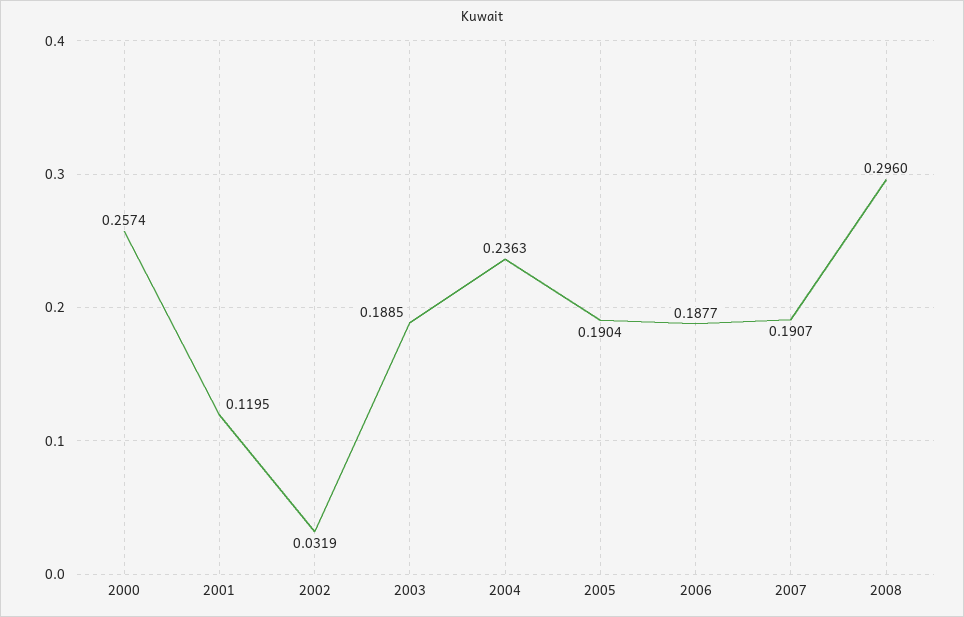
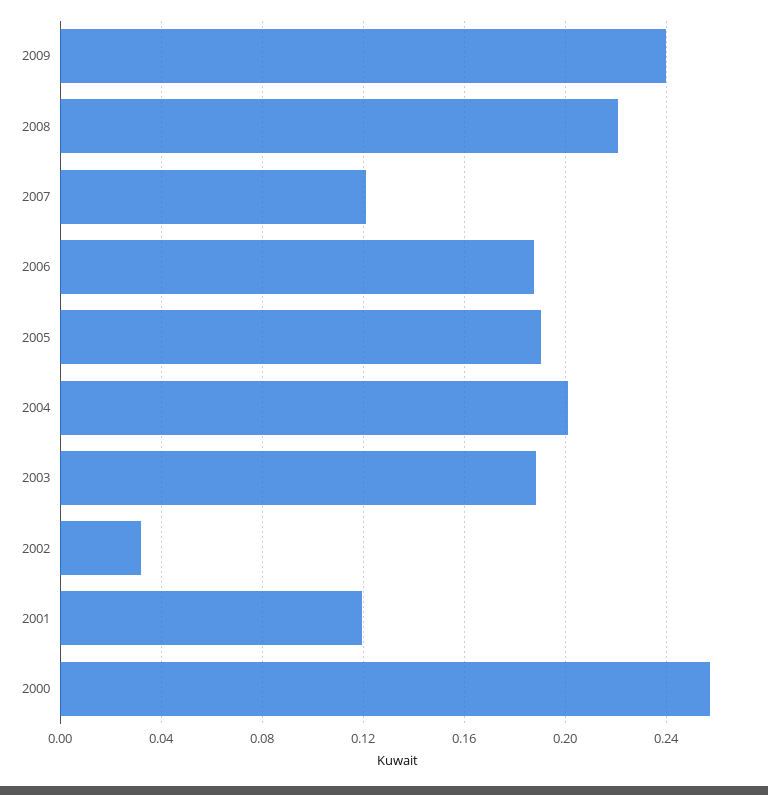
2004: 0.2363 -> 0.2
2007: 0.1907 -> 0.12
2008: 0.296 -> 0.22
2009: none -> 0.24

